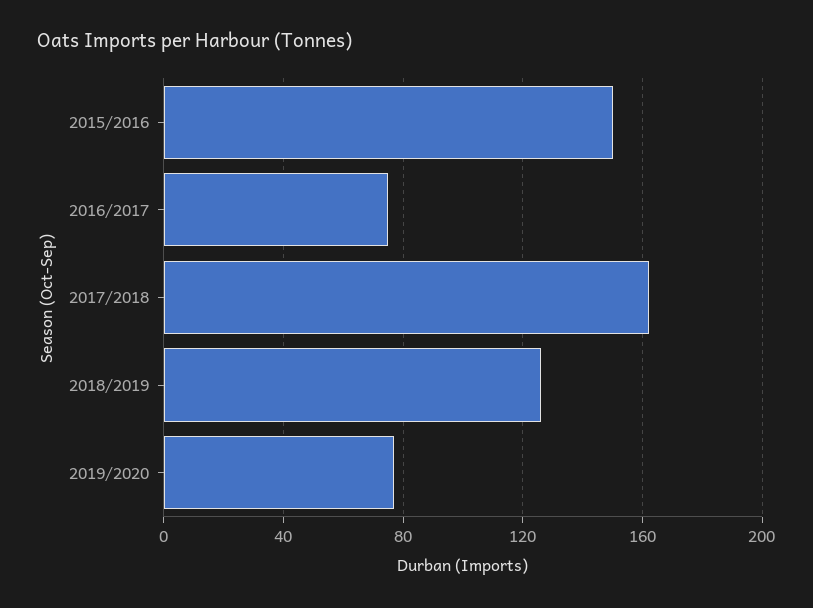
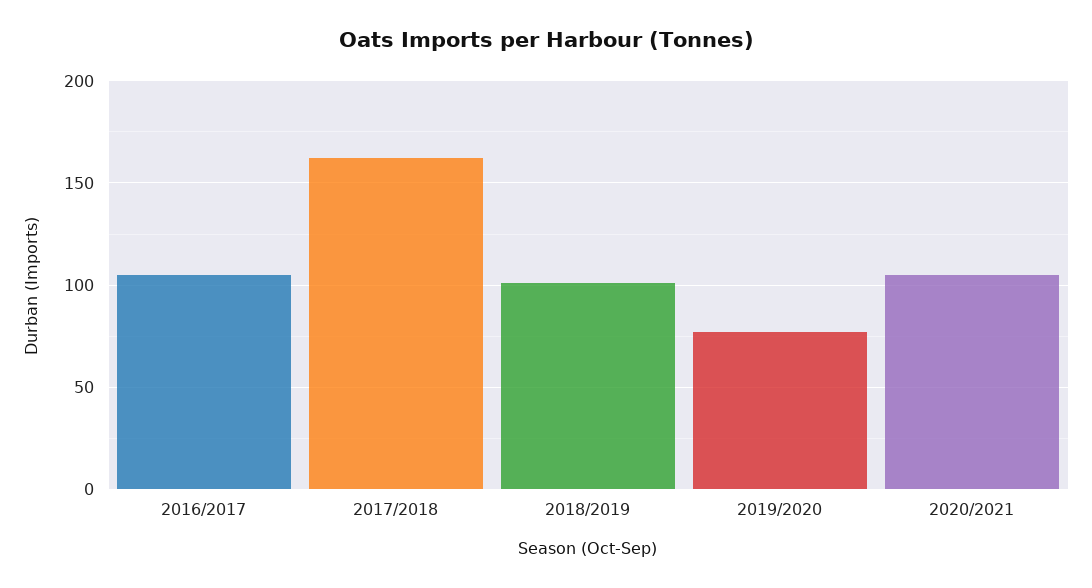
2015/2016: 150 -> none
2016/2017: 75 -> 105
2018/2019: 125 -> 100
2020/2021: none -> 105

